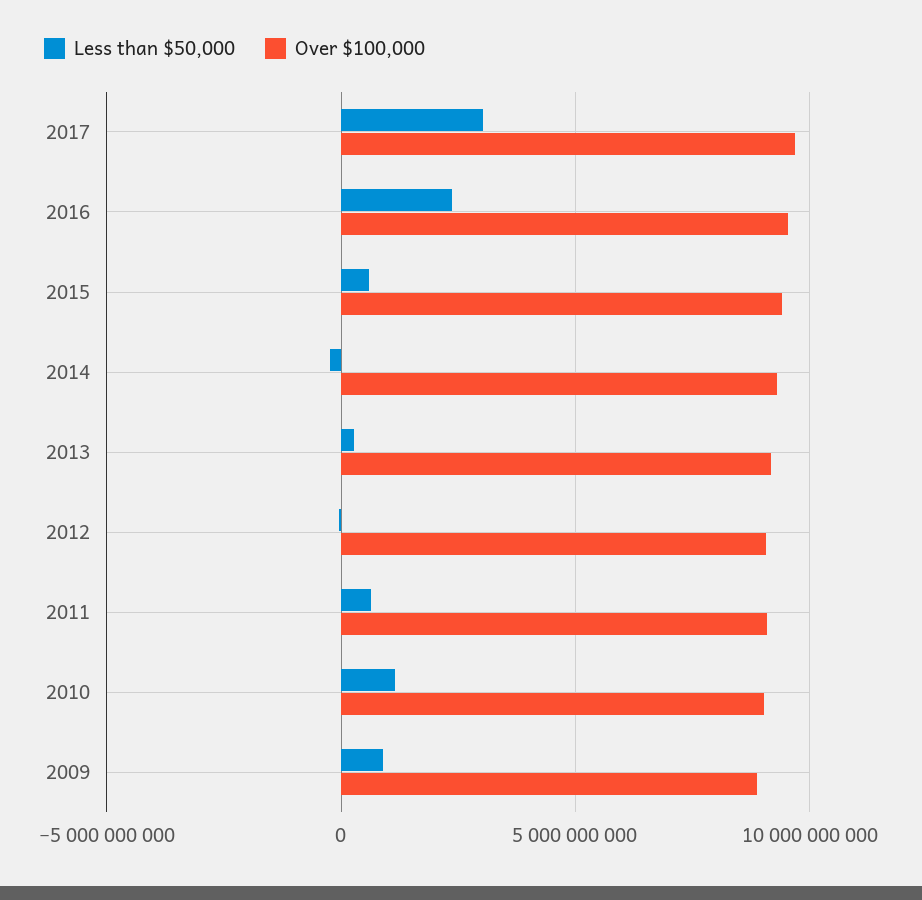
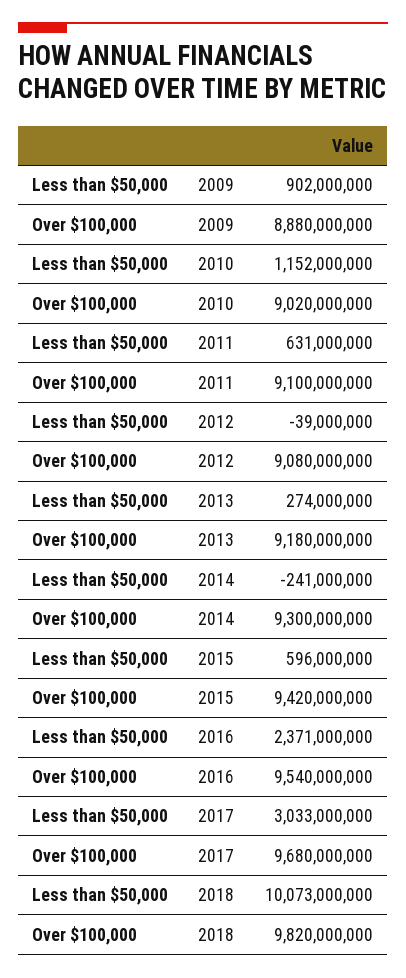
Less than $50,000, 2018: none -> 10073000000
Over $100,000, 2018: none -> 9820000000

